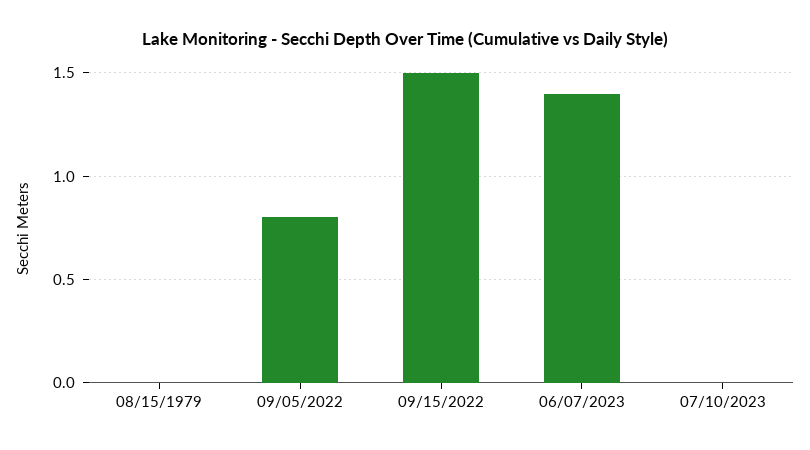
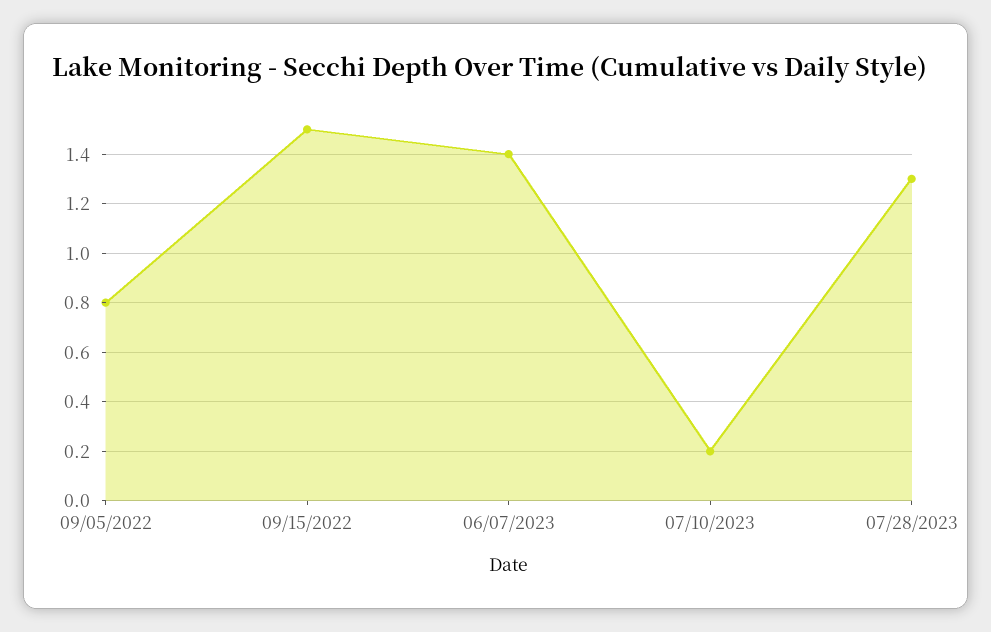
08/15/1979: 0 -> none
07/10/2023: 0 -> 0.2
07/28/2023: none -> 1.3

